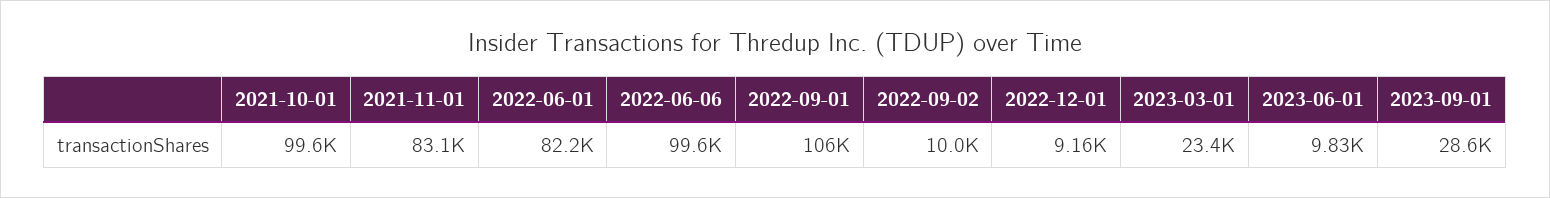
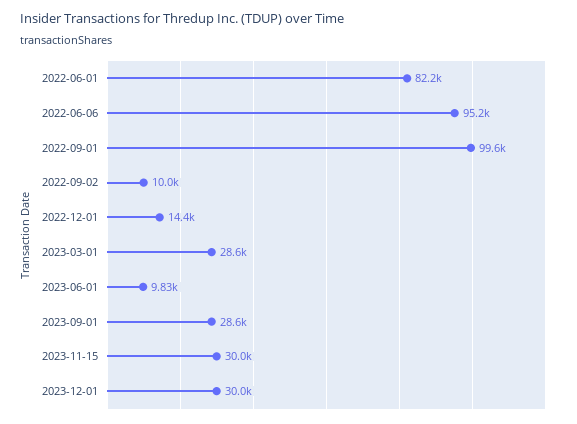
2021-10-01: 99600 -> none
2021-11-01: 83100 -> none
2022-06-06: 99600 -> 95200
2022-09-01: 106000 -> 99600
2022-12-01: 9160 -> 14400
2023-03-01: 23400 -> 28600
2023-11-15: none -> 30000
2023-12-01: none -> 30000

